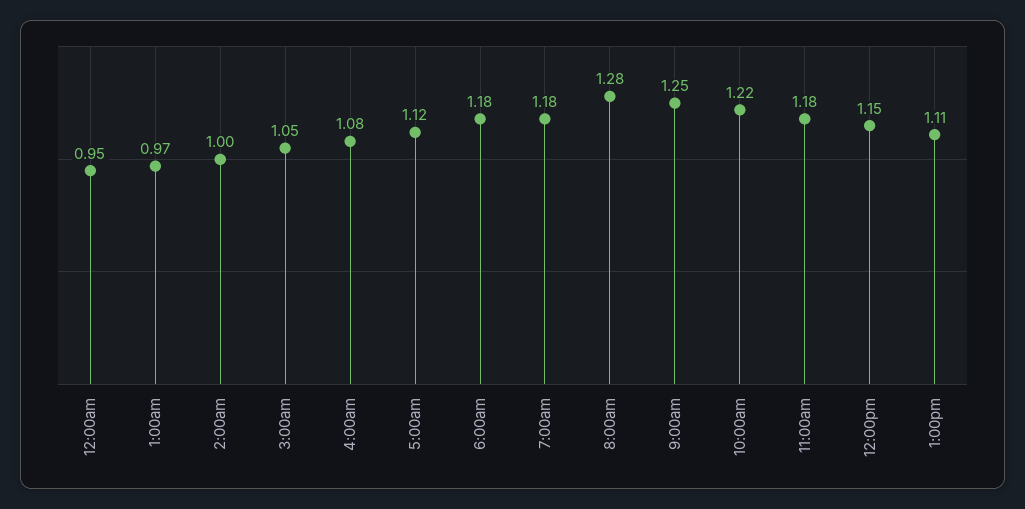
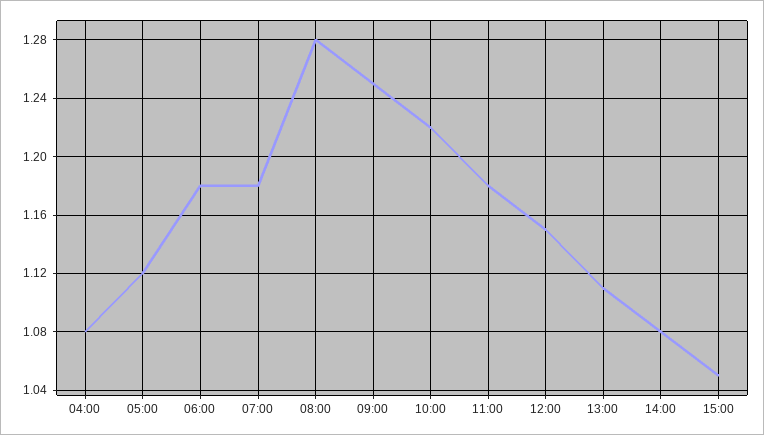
12:00am: 0.95 -> none
1:00am: 0.97 -> none
2:00am: 1 -> none
3:00am: 1.05 -> none
14:00: none -> 1.08
15:00: none -> 1.05

